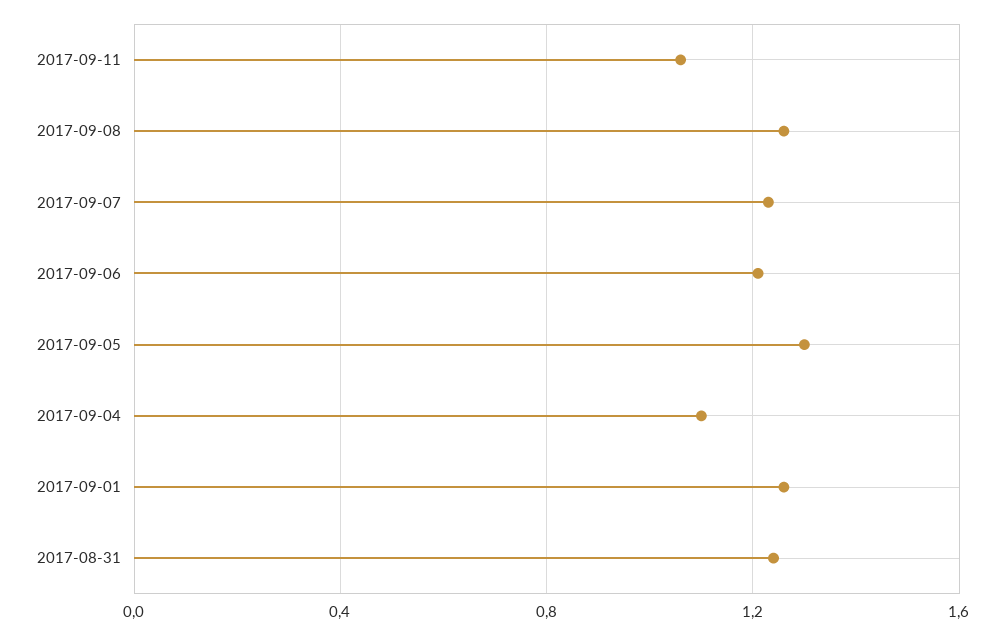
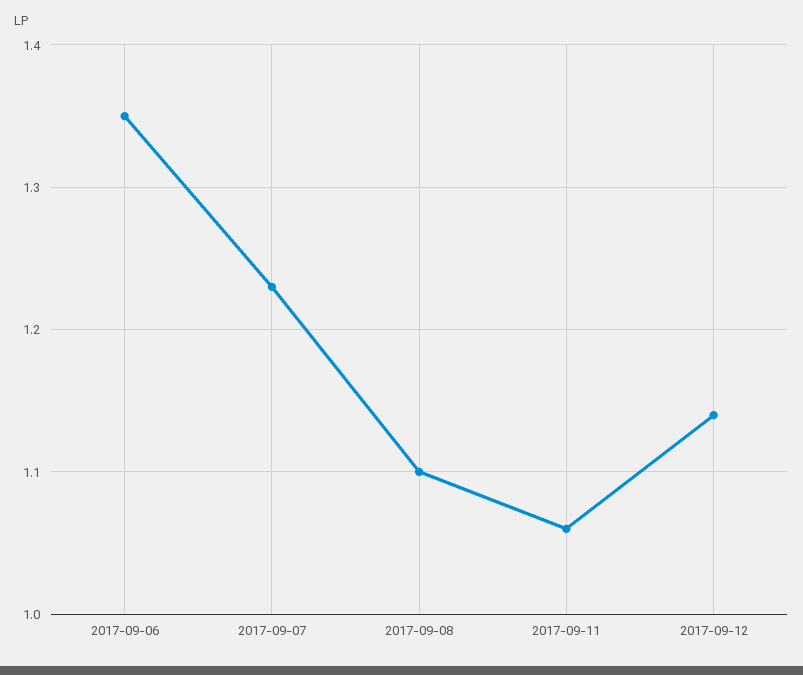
2017-09-08: 1.25 -> 1.1
2017-09-06: 1.2 -> 1.35
2017-09-05: 1.3 -> none
2017-09-04: 1.1 -> none
2017-09-01: 1.25 -> none
2017-08-31: 1.25 -> none
2017-09-12: none -> 1.14

